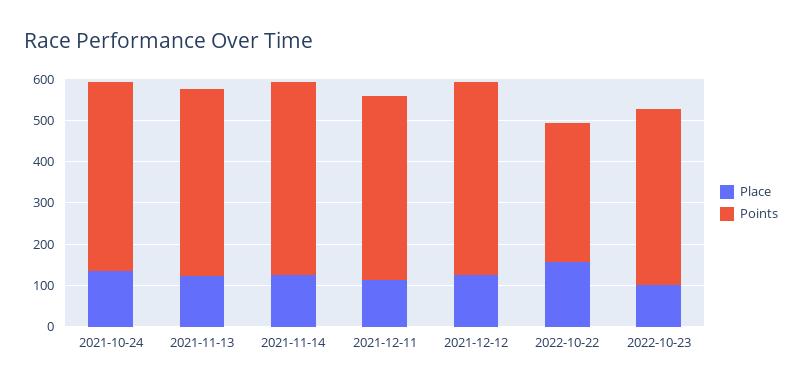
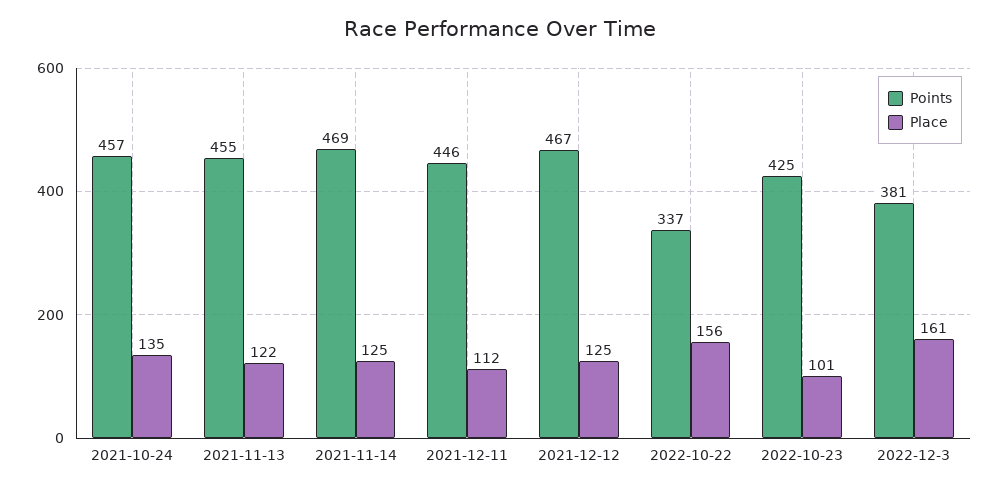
Points, 2022-12-3: none -> 381
Place, 2022-12-3: none -> 161

